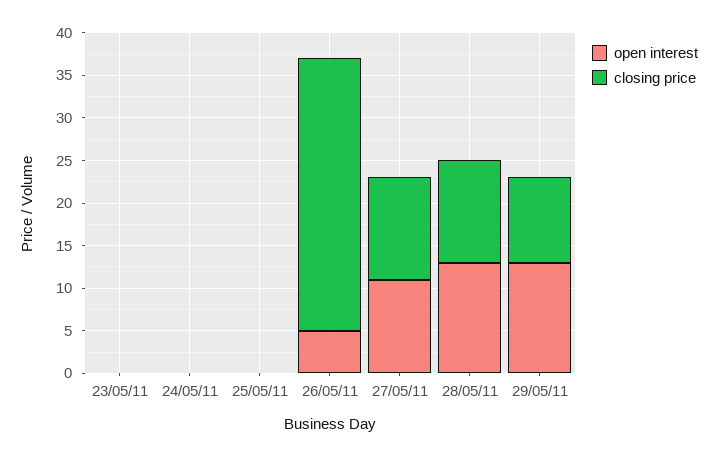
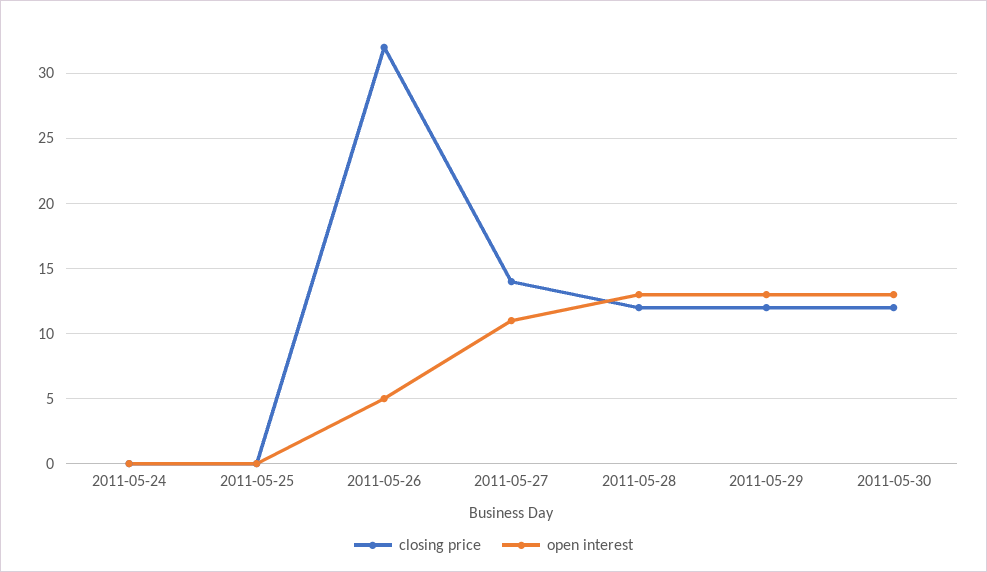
open interest, 23/05/11: 0 -> none
closing price, 23/05/11: 0 -> none
closing price, 27/05/11: 12 -> 14
closing price, 29/05/11: 10 -> 12
closing price, 2011-05-30: none -> 12
open interest, 2011-05-30: none -> 13

